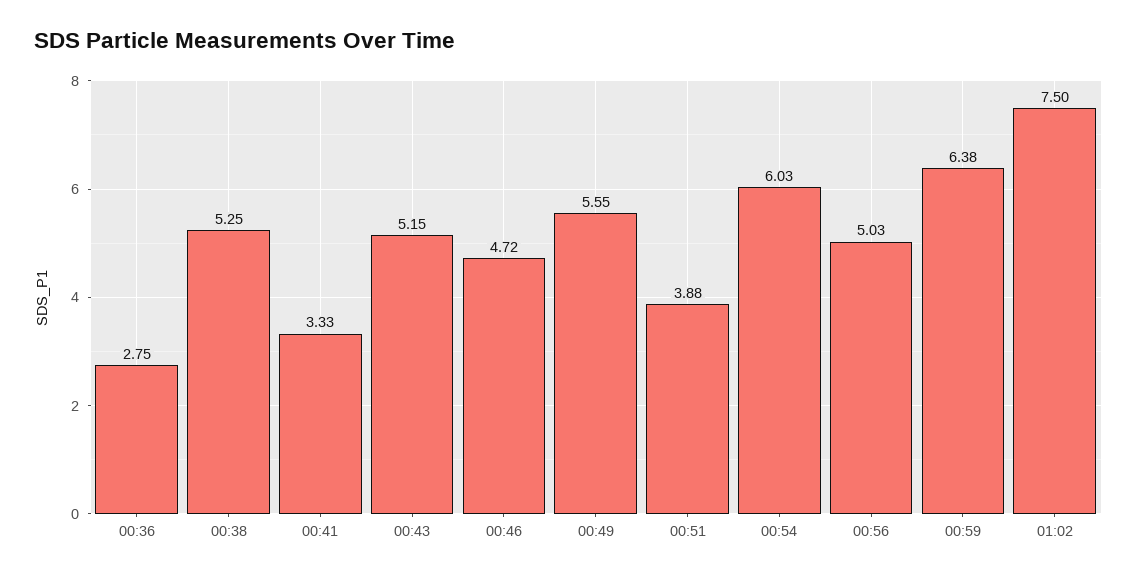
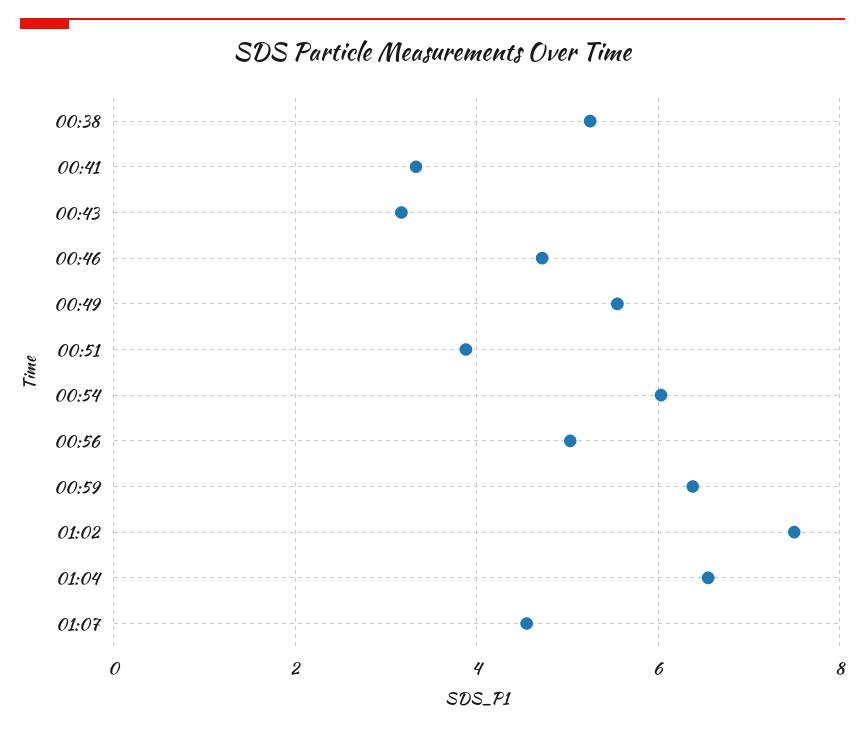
00:36: 2.75 -> none
00:43: 5.15 -> 3.2
01:04: none -> 6.6
01:07: none -> 4.6

